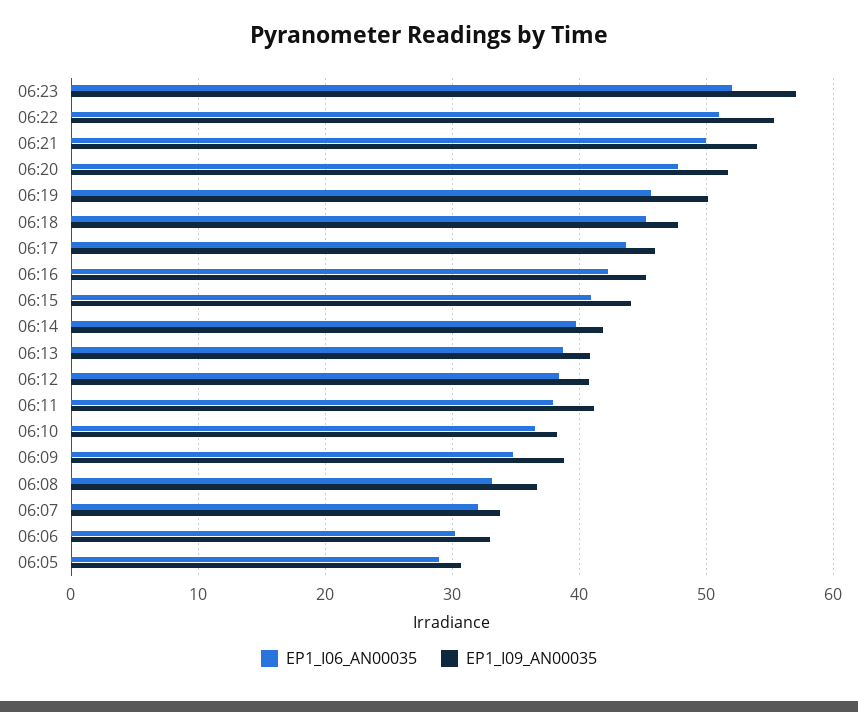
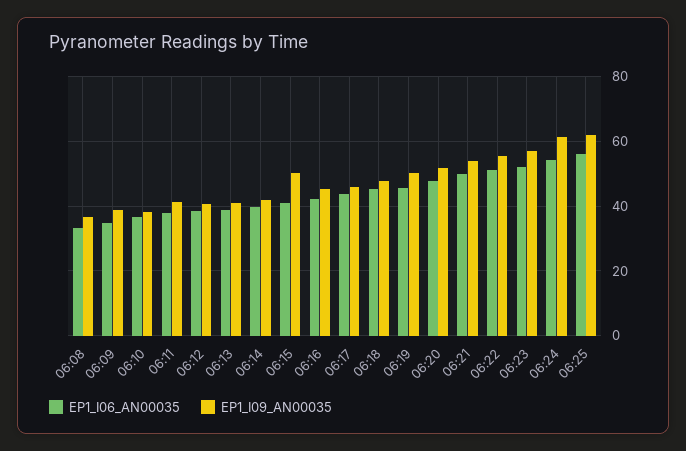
EP1_I09_AN00035, 06:15: 44 -> 50
EP1_I06_AN00035, 06:07: 32 -> none
EP1_I09_AN00035, 06:07: 34 -> none
EP1_I06_AN00035, 06:06: 30 -> none
EP1_I09_AN00035, 06:06: 33 -> none
EP1_I06_AN00035, 06:05: 29 -> none
EP1_I09_AN00035, 06:05: 31 -> none
EP1_I06_AN00035, 06:24: none -> 54
EP1_I09_AN00035, 06:24: none -> 62
EP1_I06_AN00035, 06:25: none -> 56
EP1_I09_AN00035, 06:25: none -> 62

